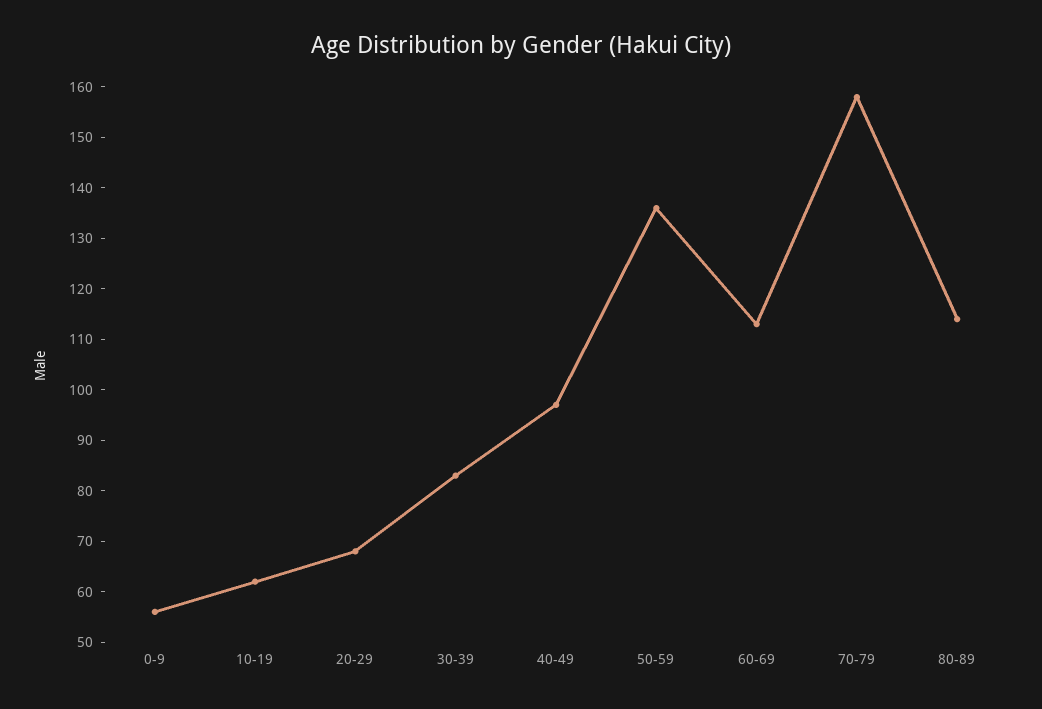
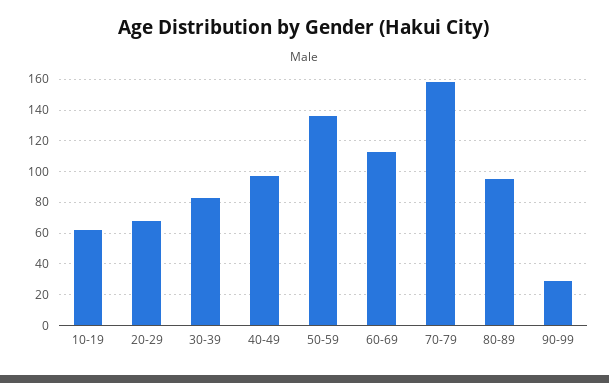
0-9: 55 -> none
80-89: 115 -> 95
90-99: none -> 30

